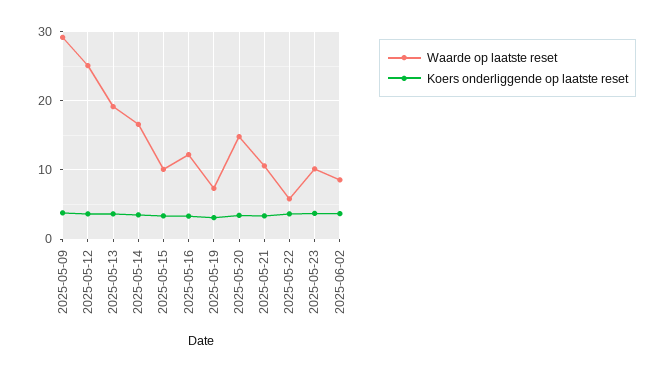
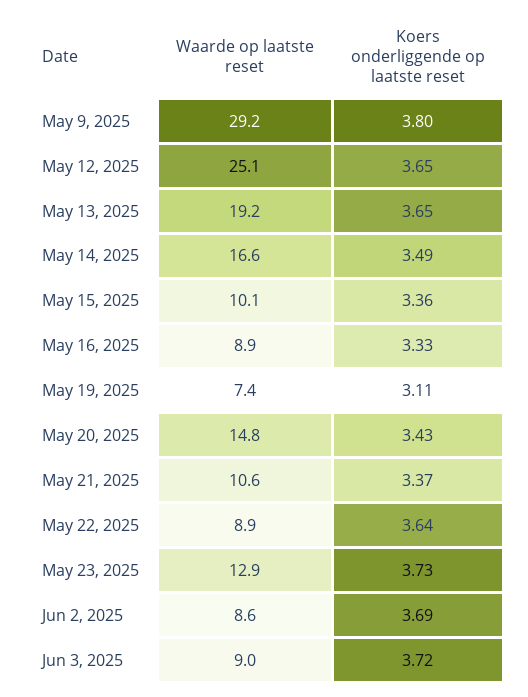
Waarde op laatste reset, 2025-05-16: 12 -> 8.9
Waarde op laatste reset, 2025-05-22: 6 -> 8.9
Waarde op laatste reset, 2025-05-23: 10 -> 12.9
Waarde op laatste reset, Jun 3, 2025: none -> 9
Koers onderliggende op laatste reset, Jun 3, 2025: none -> 3.72

